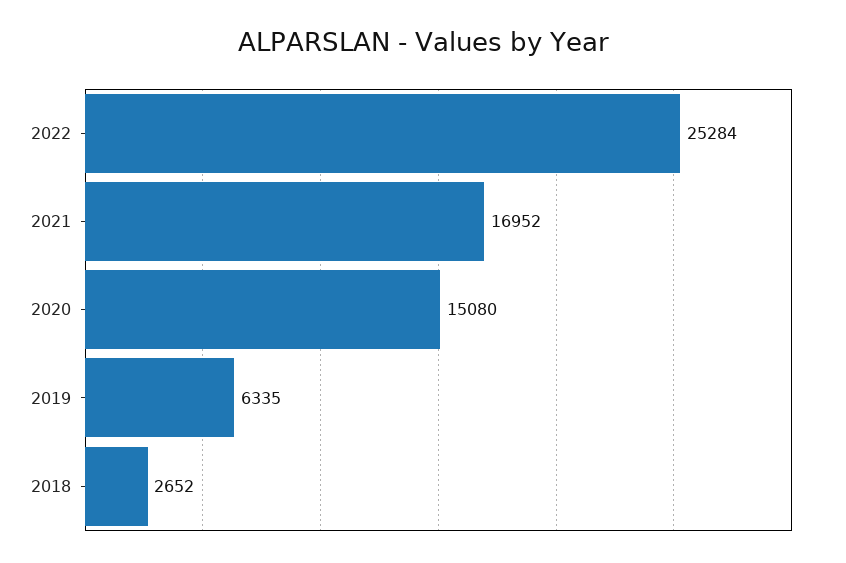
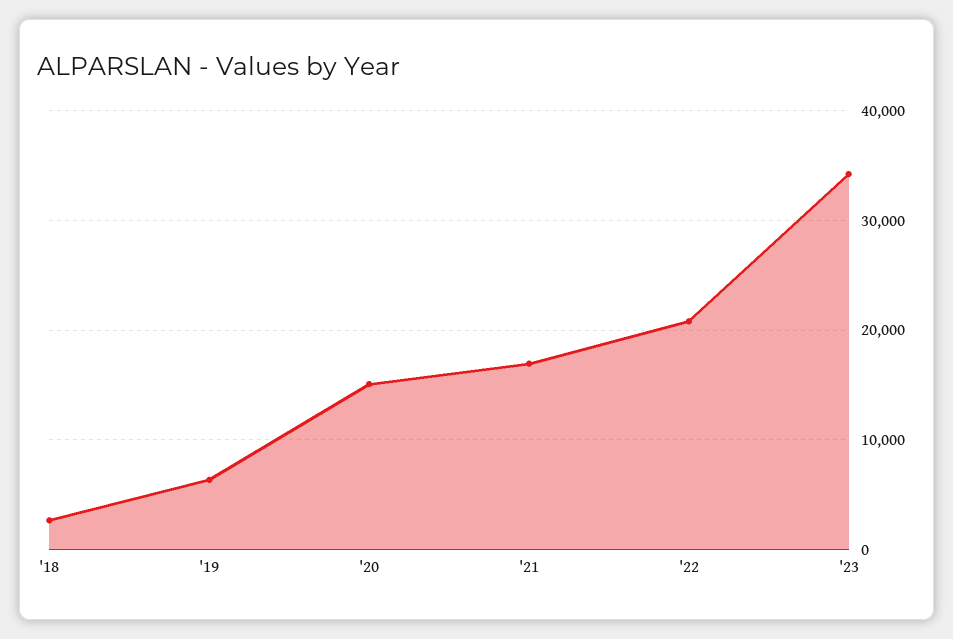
2022: 25284 -> 21000
'23: none -> 34000

